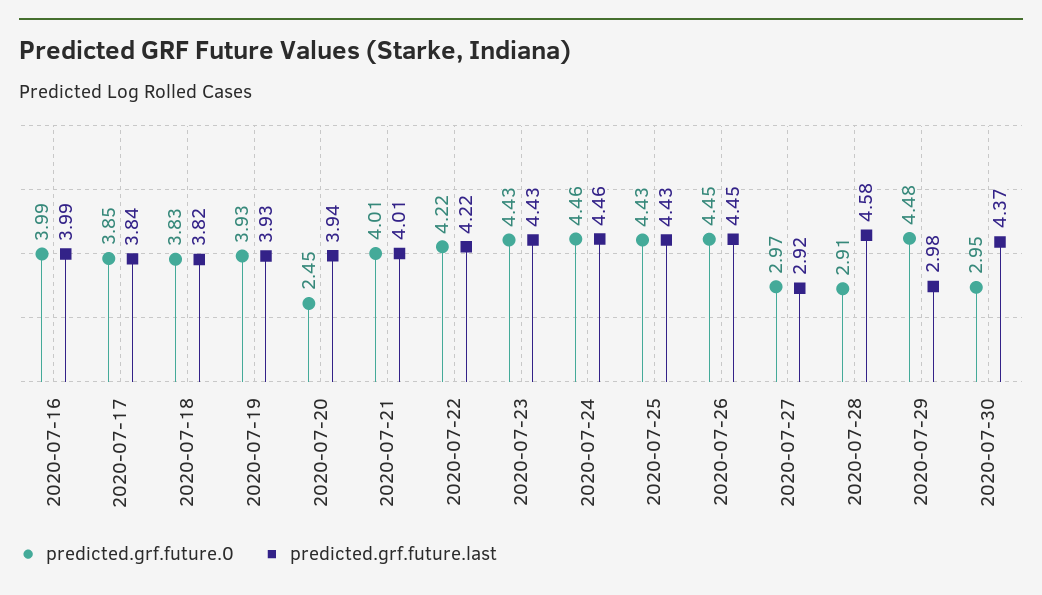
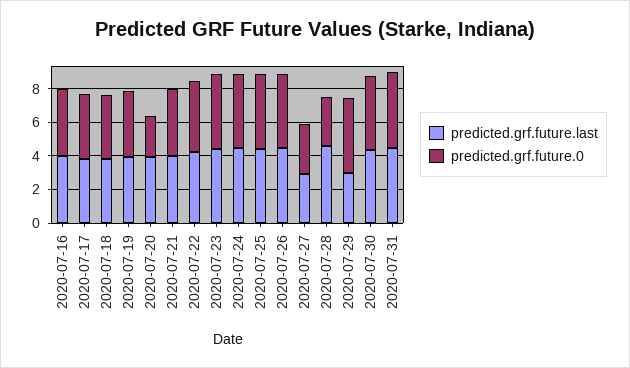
predicted.grf.future.0, 2020-07-30: 2.95 -> 4.5
predicted.grf.future.last, 2020-07-31: none -> 4.5
predicted.grf.future.0, 2020-07-31: none -> 4.5

